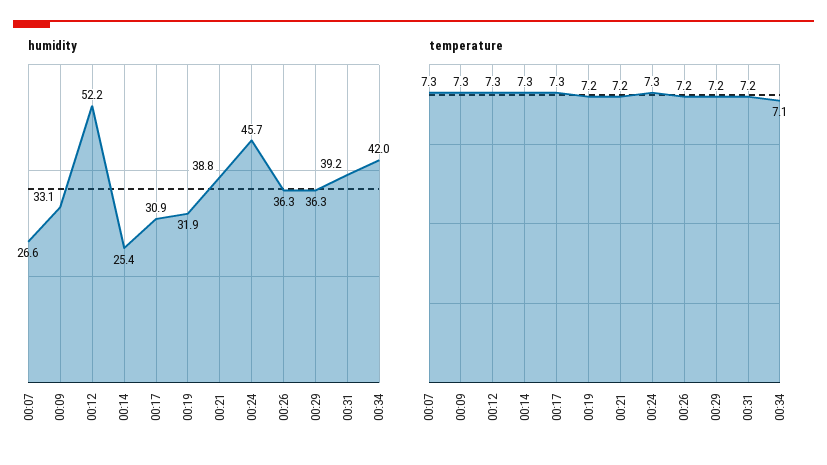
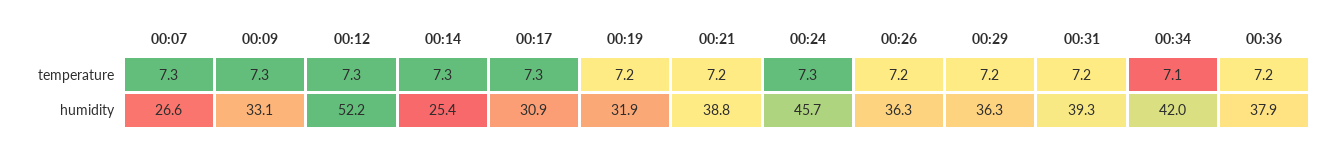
humidity, 00:31: 39.2 -> 39.3
temperature, 00:36: none -> 7.2
humidity, 00:36: none -> 37.9

